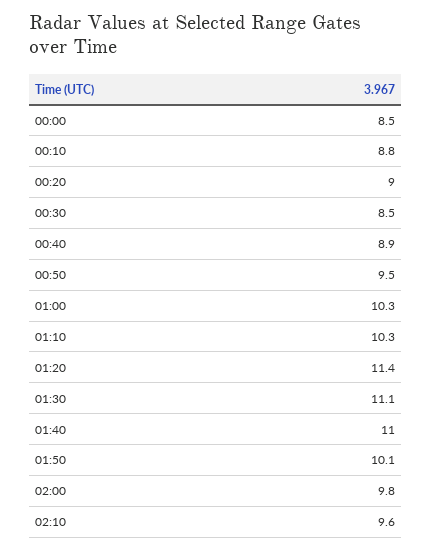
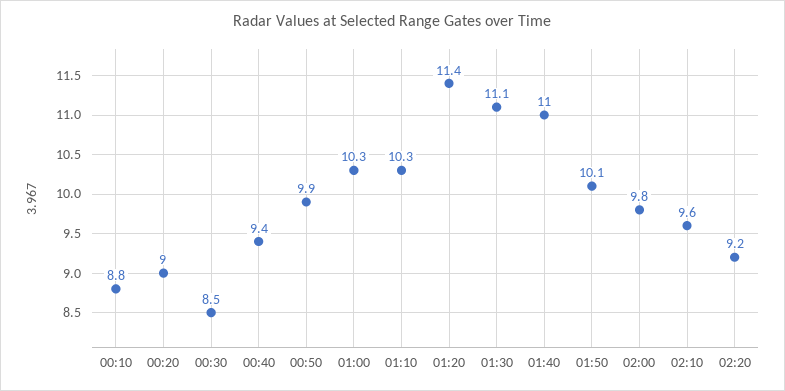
00:00: 8.5 -> none
00:40: 8.9 -> 9.4
00:50: 9.5 -> 9.9
02:20: none -> 9.2

